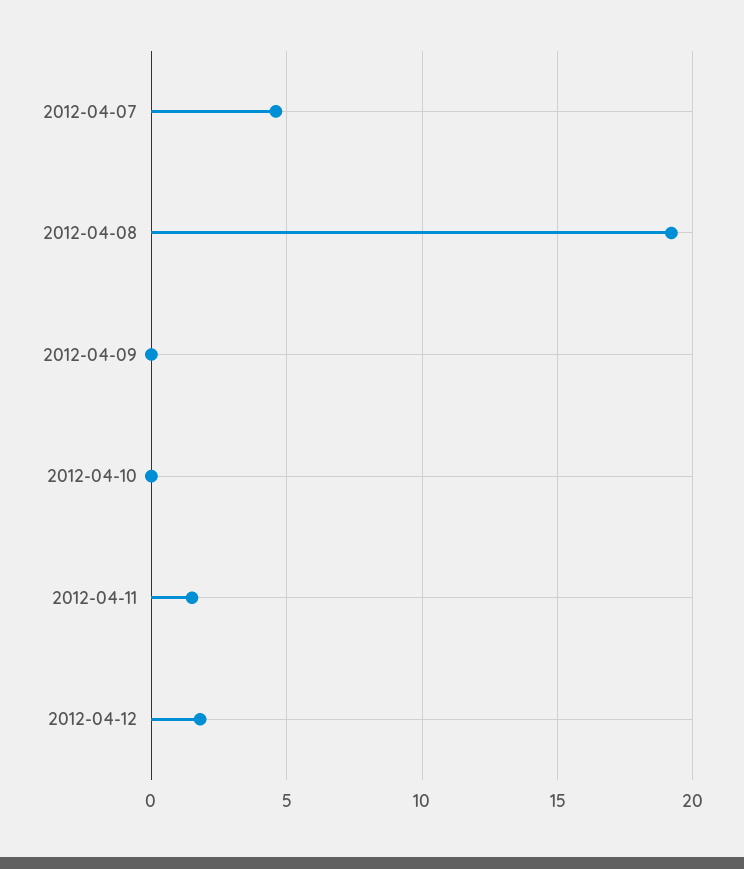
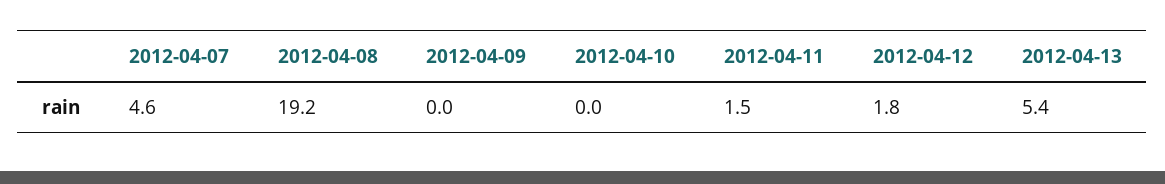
2012-04-13: none -> 5.4

